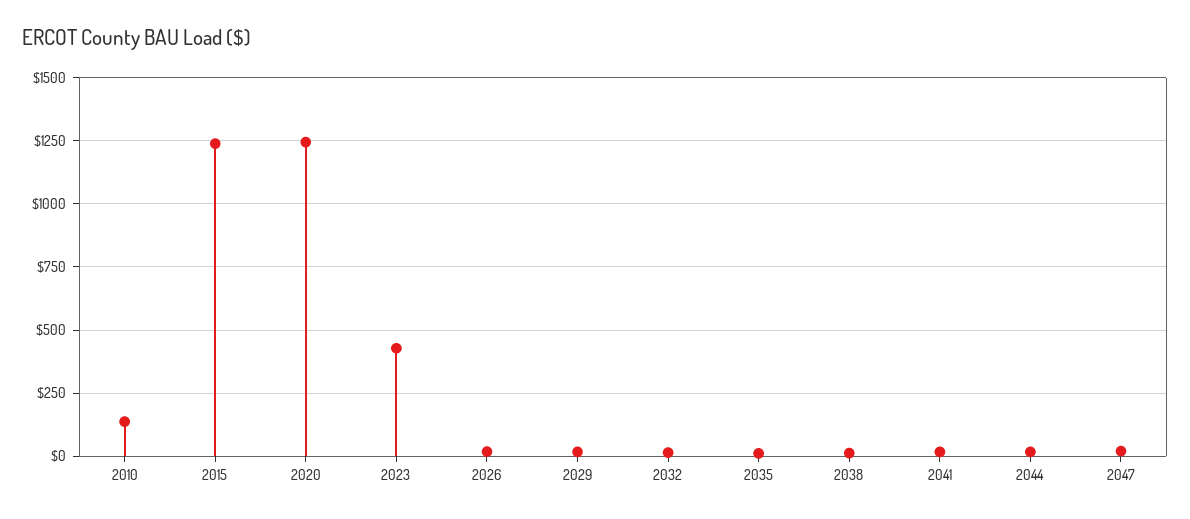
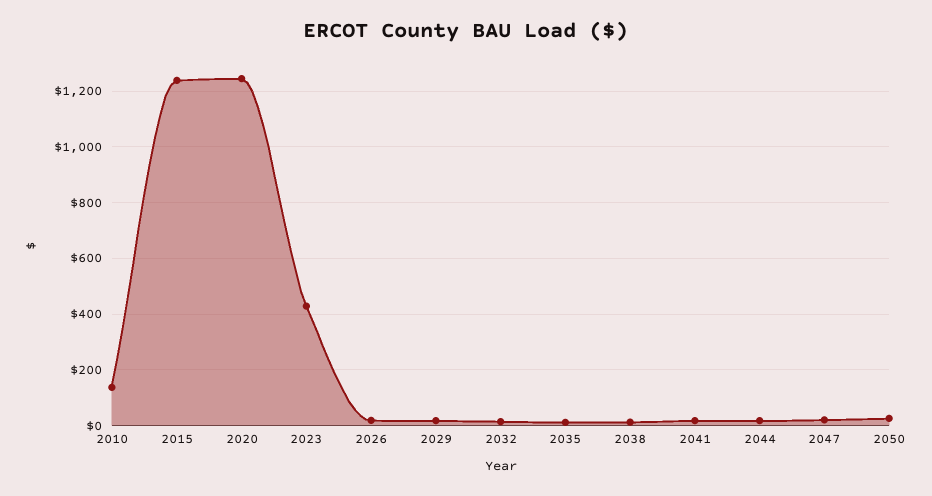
2050: none -> 25

